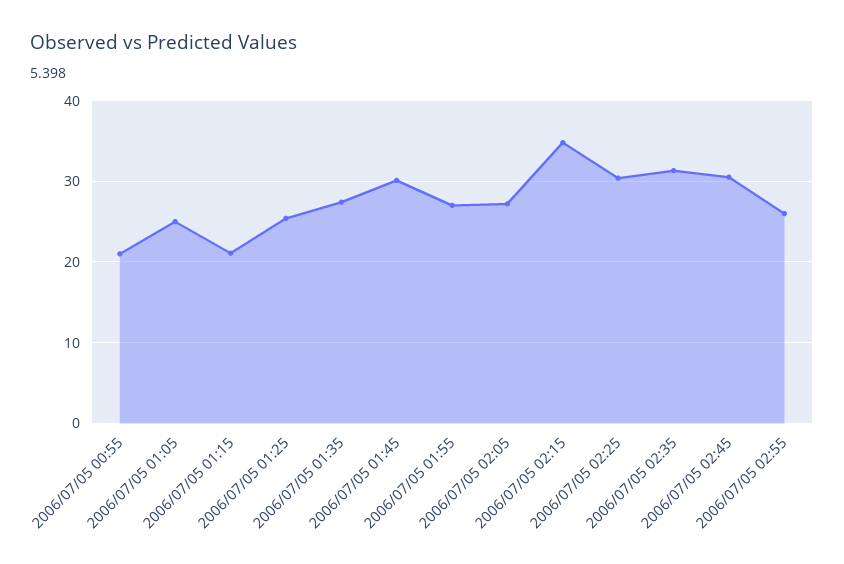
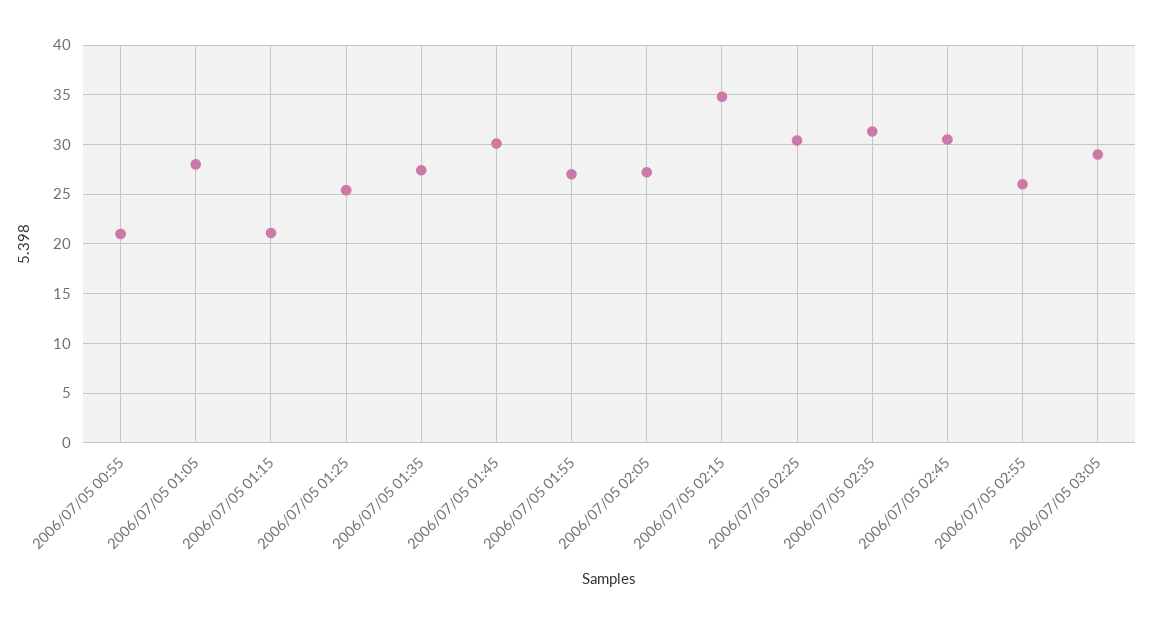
2006/07/05 01:05: 25 -> 28
2006/07/05 03:05: none -> 29

